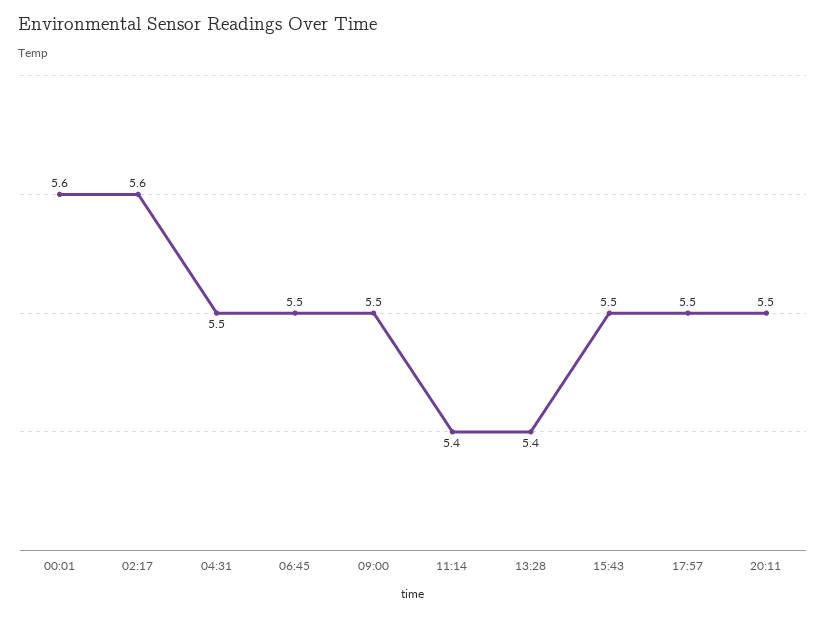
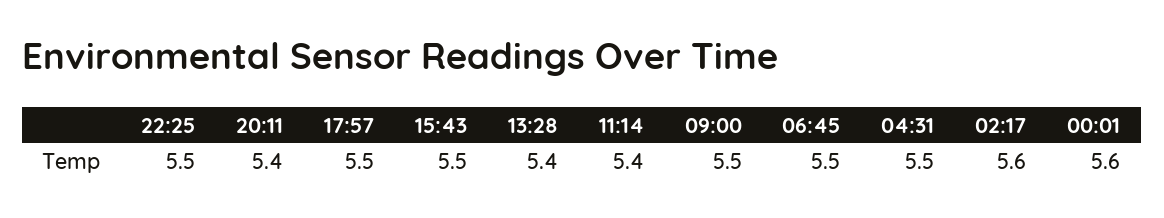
20:11: 5.5 -> 5.4
22:25: none -> 5.5

